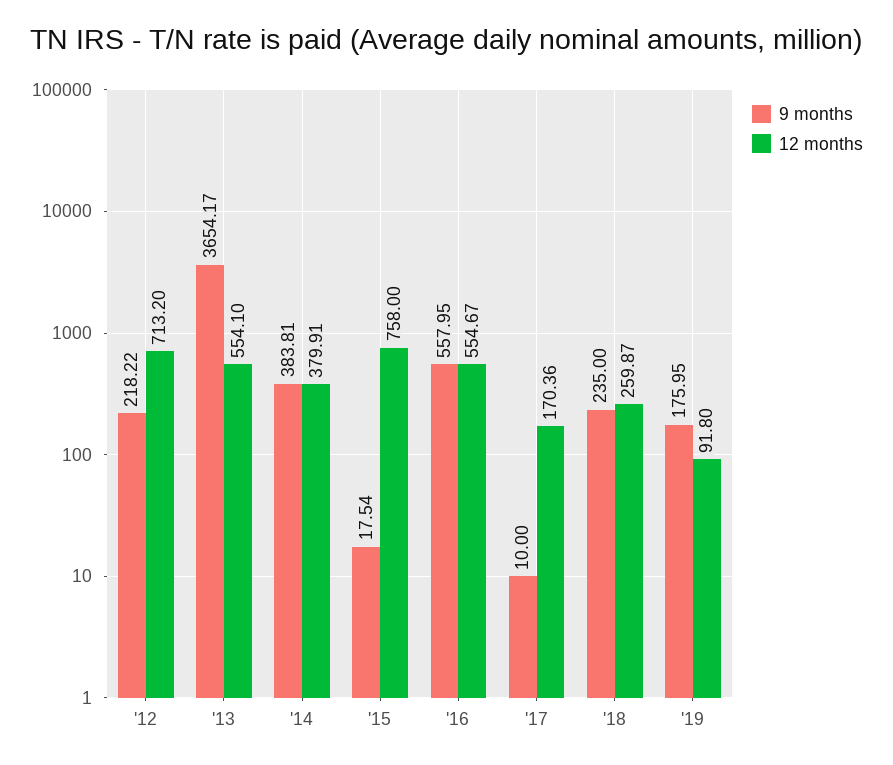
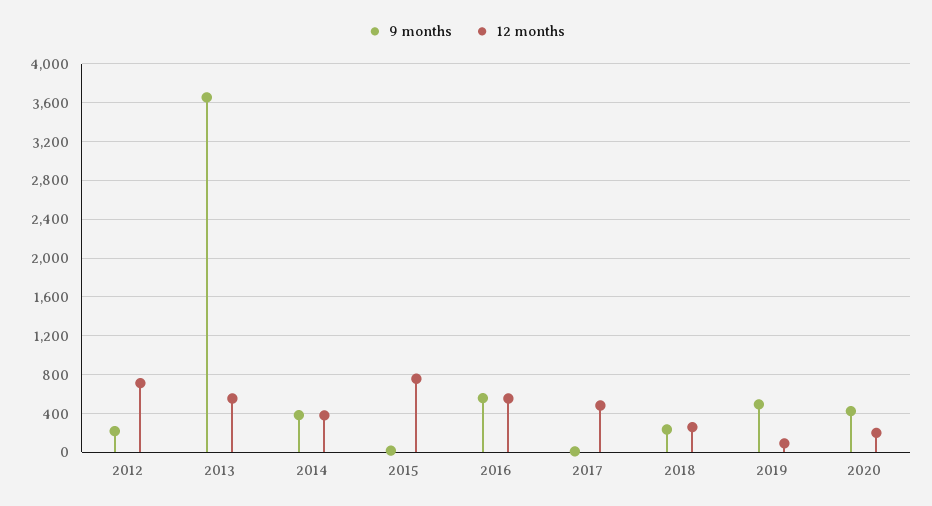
12 months, '17: 170.36 -> 500
9 months, '19: 175.95 -> 500
9 months, 2020: none -> 400
12 months, 2020: none -> 200

